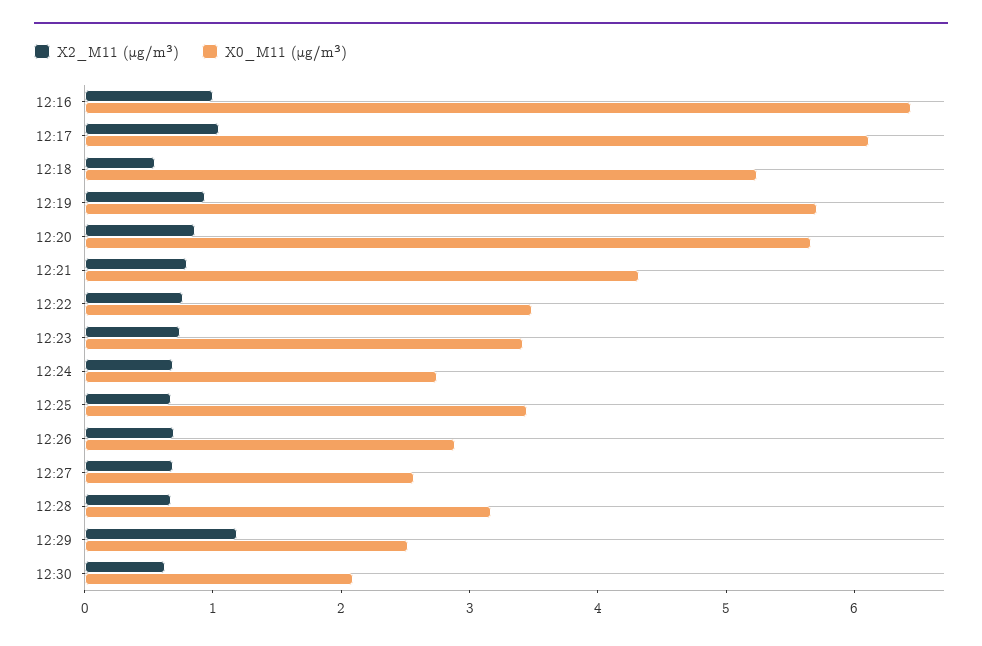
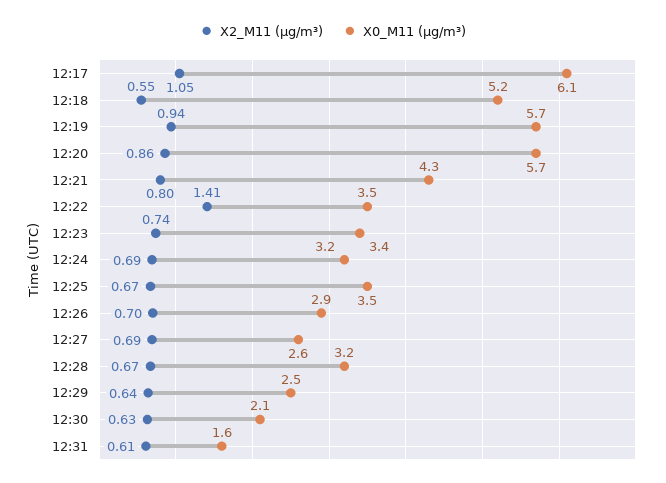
X2_M11 (μg/m³), 12:16: 1 -> none
X0_M11 (μg/m³), 12:16: 6.4 -> none
X2_M11 (μg/m³), 12:22: 0.8 -> 1.41
X0_M11 (μg/m³), 12:24: 2.8 -> 3.2
X2_M11 (μg/m³), 12:29: 1.2 -> 0.64
X2_M11 (μg/m³), 12:31: none -> 0.61
X0_M11 (μg/m³), 12:31: none -> 1.6

